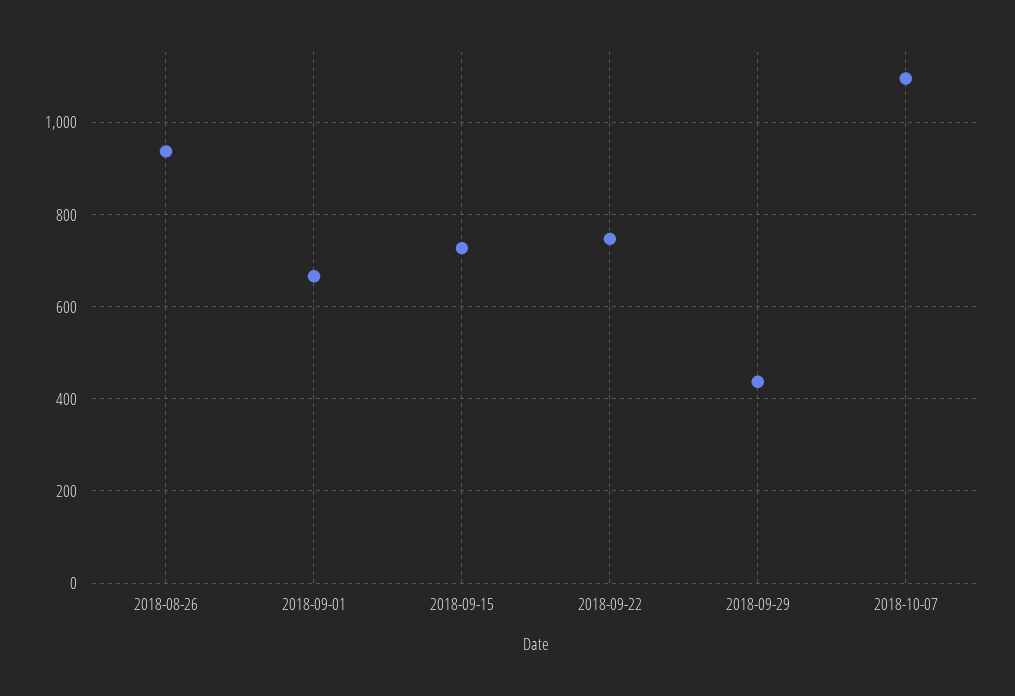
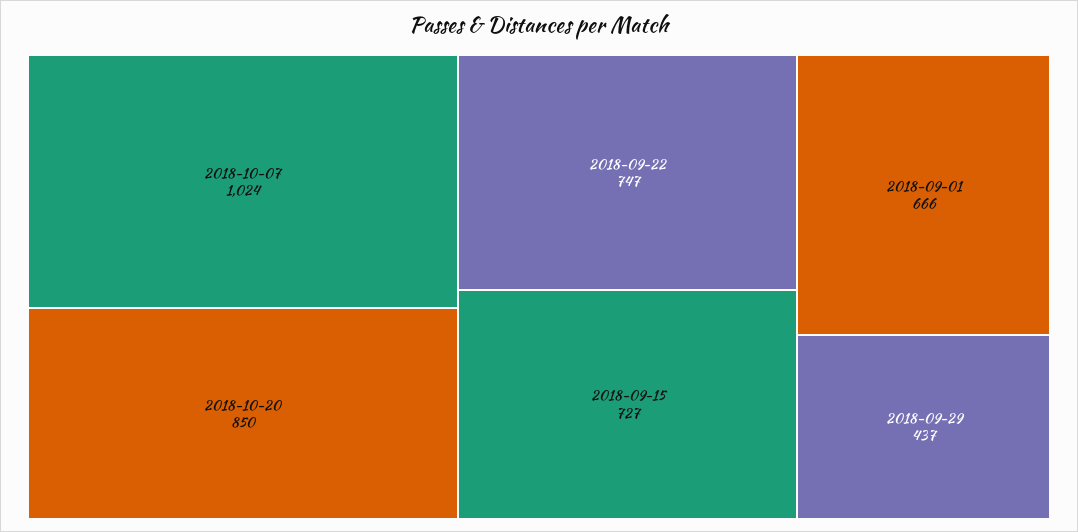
2018-08-26: 940 -> none
2018-10-07: 1100 -> 1024
2018-10-20: none -> 850

